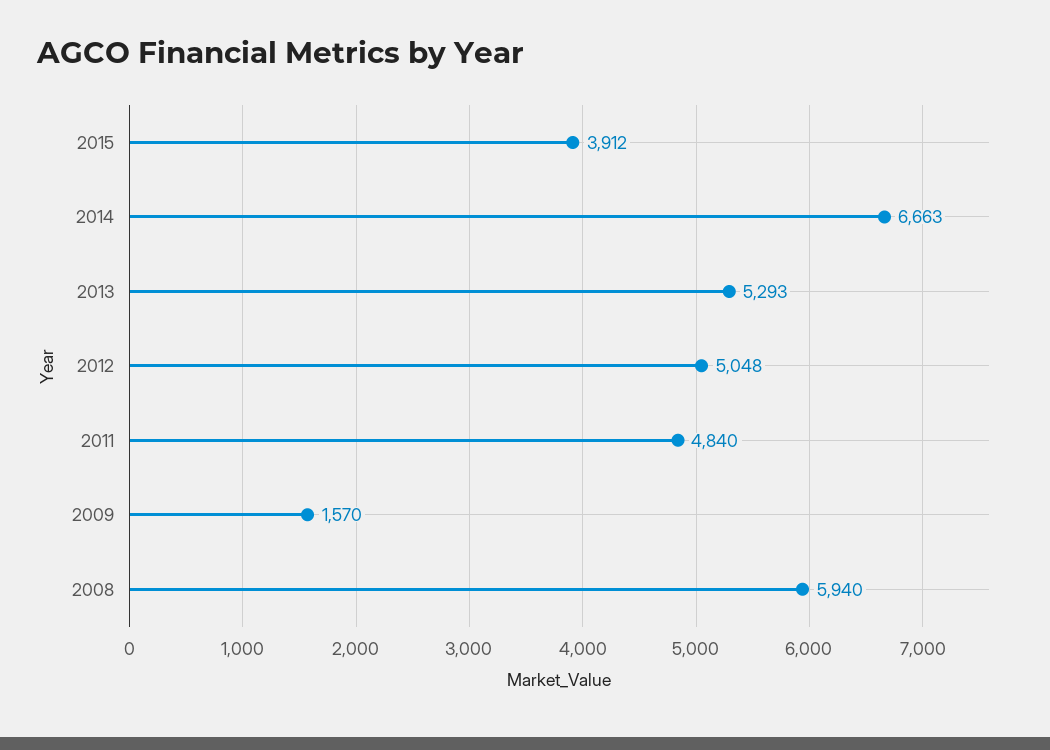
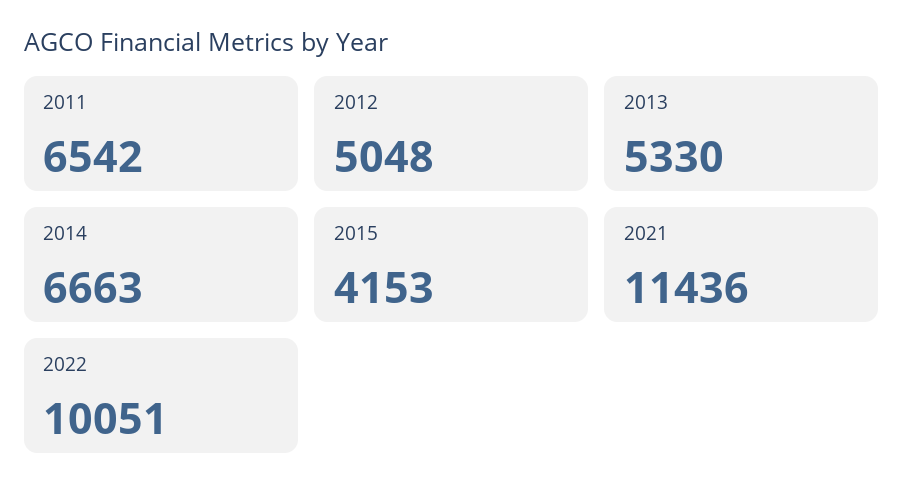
2015: 3912 -> 4153
2013: 5293 -> 5330
2011: 4840 -> 6542
2009: 1570 -> none
2008: 5940 -> none
2021: none -> 11436
2022: none -> 10051

